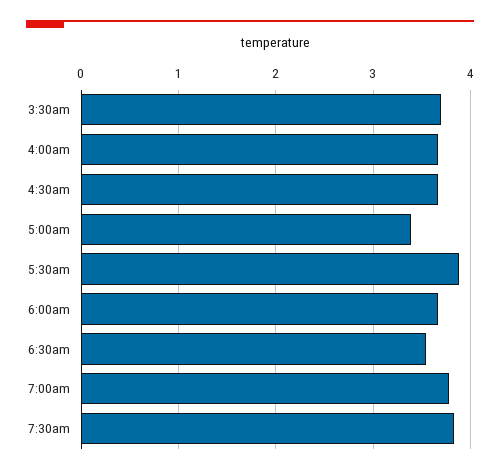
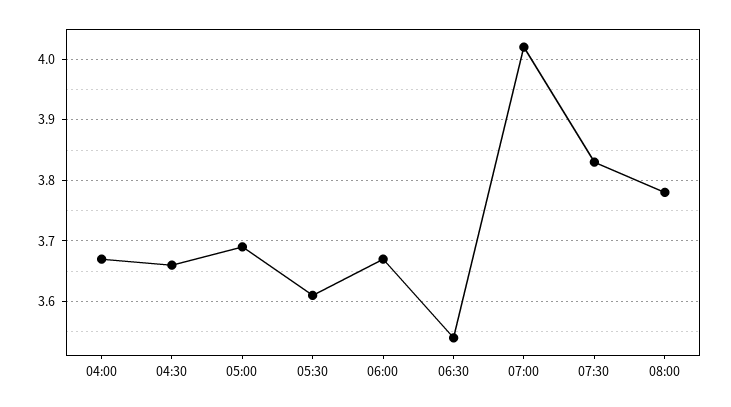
3:30am: 3.7 -> none
5:00am: 3.4 -> 3.69
5:30am: 3.9 -> 3.61
7:00am: 3.8 -> 4.02
08:00: none -> 3.78

